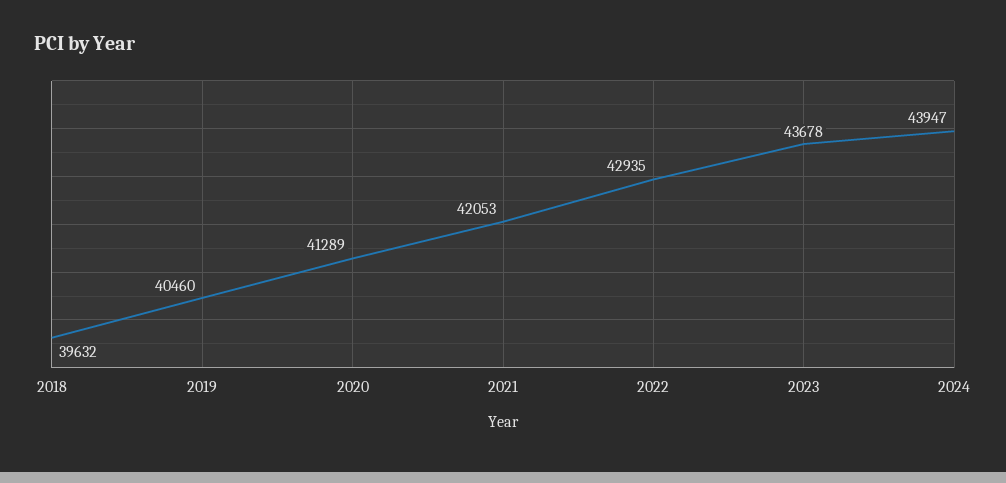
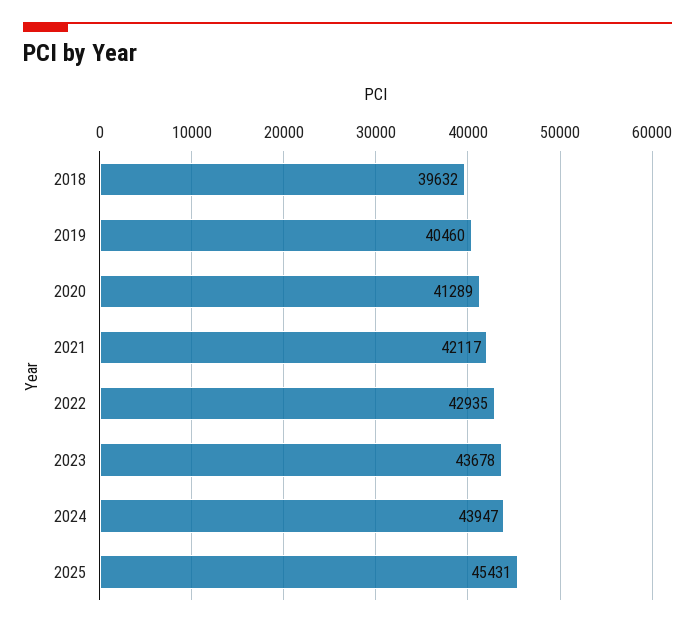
2021: 42053 -> 42117
2025: none -> 45431

